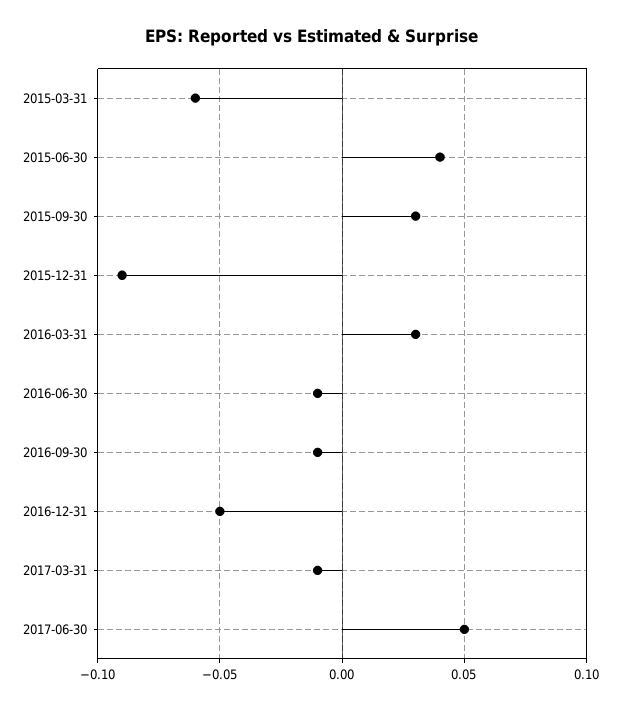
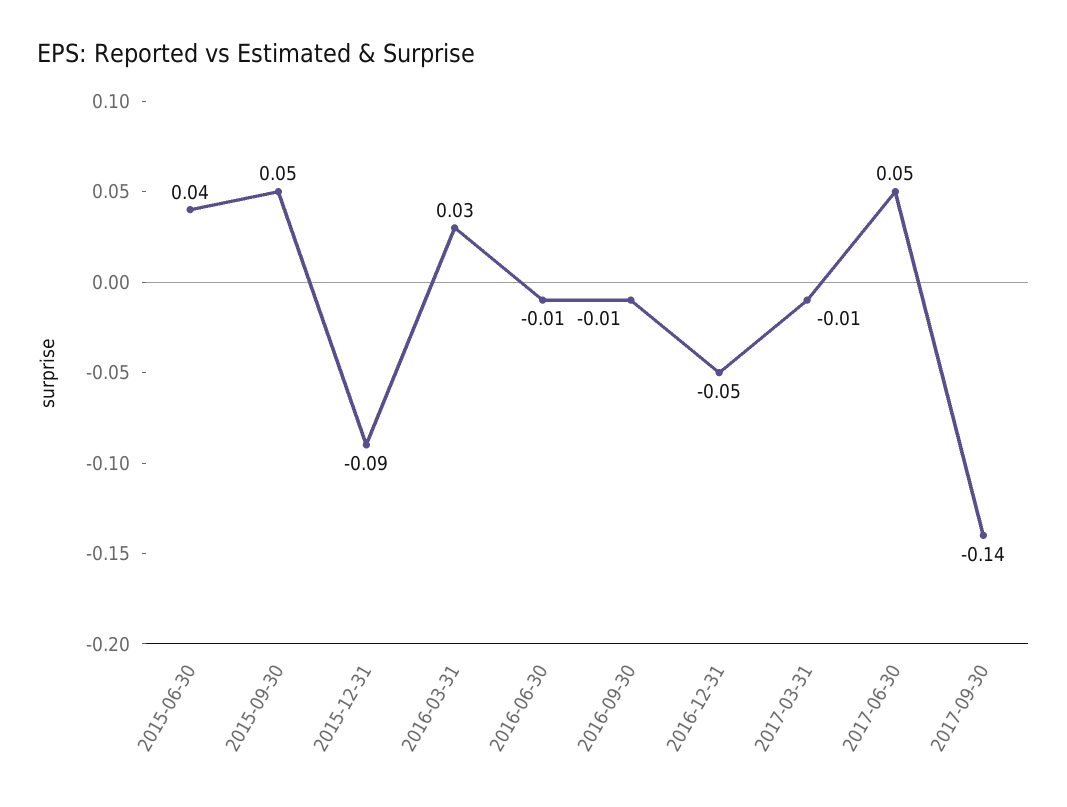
2015-03-31: -0.06 -> none
2015-09-30: 0.03 -> 0.05
2017-09-30: none -> -0.14

